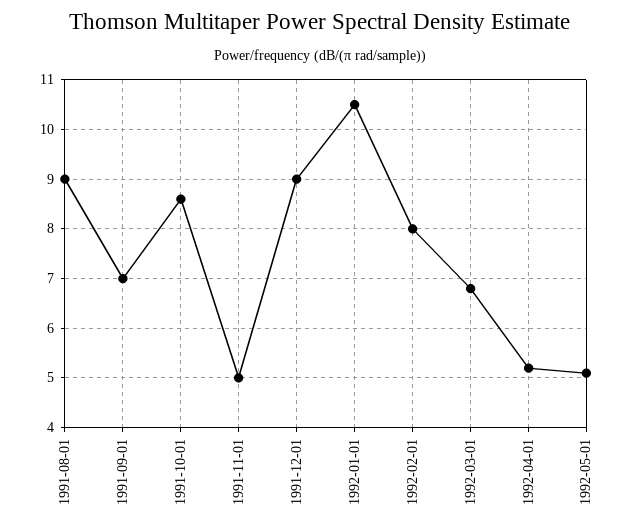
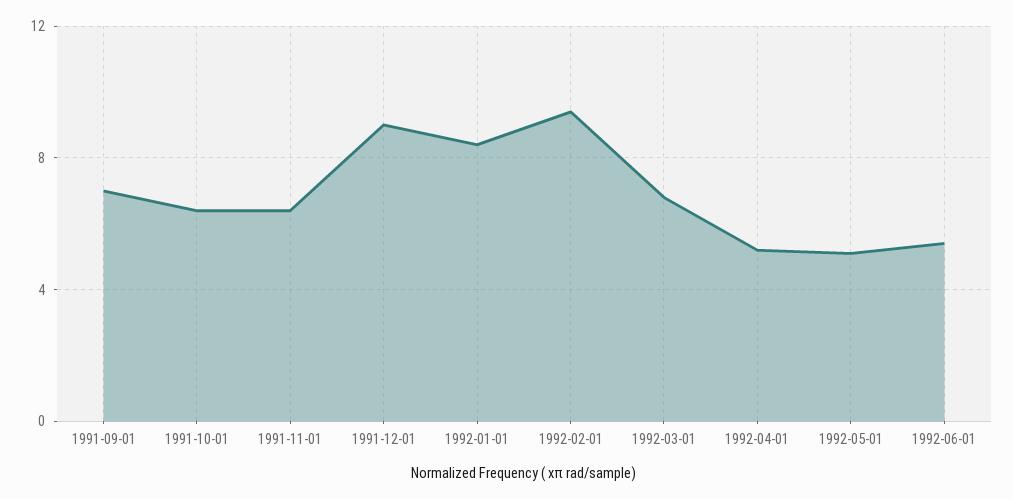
1991-08-01: 9 -> none
1991-10-01: 8.5 -> 6.5
1991-11-01: 5 -> 6.5
1992-01-01: 10.5 -> 8.5
1992-02-01: 8 -> 9.5
1992-06-01: none -> 5.5

